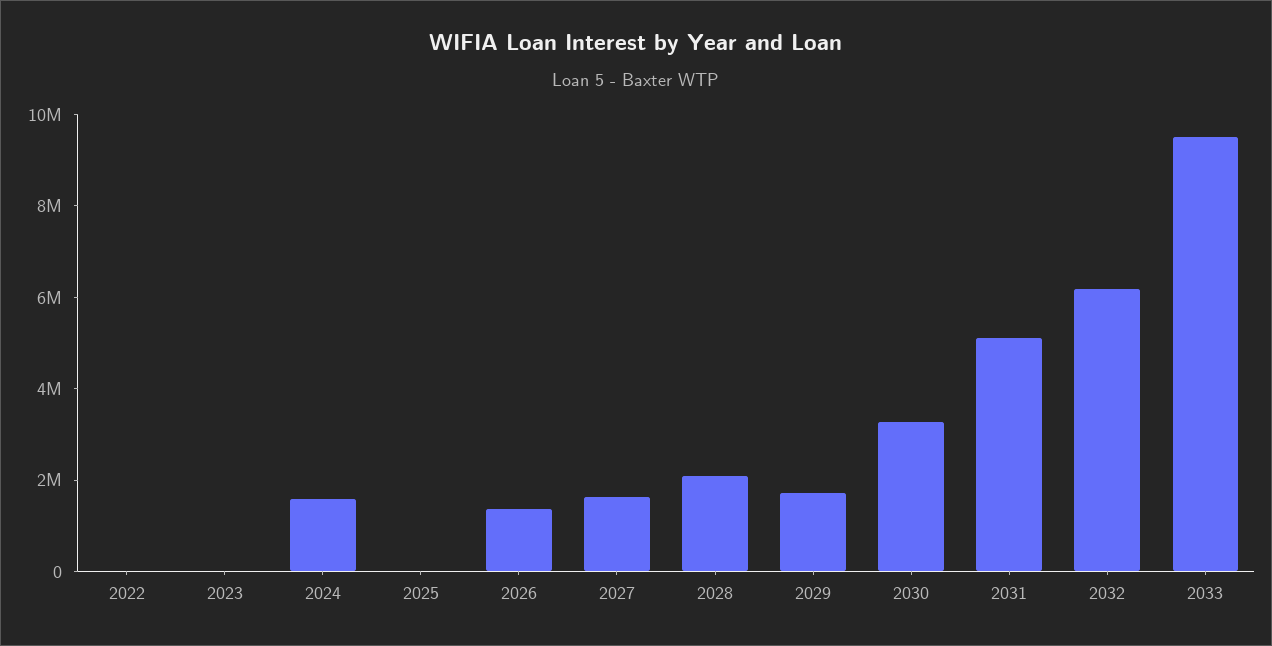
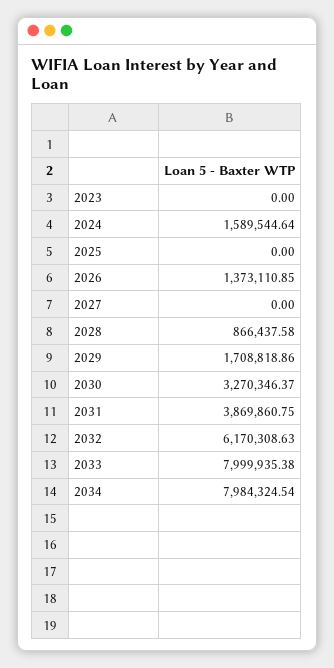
2022: 0 -> none
2027: 1500000 -> 0
2028: 2000000 -> 866437.58
2031: 5000000 -> 3869860.75
2033: 9500000 -> 7999935.38
2034: none -> 7984324.54

